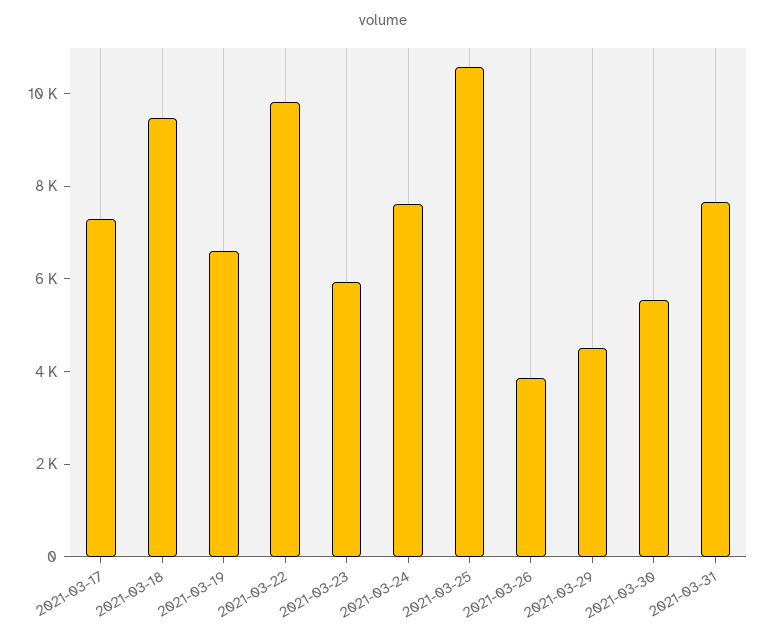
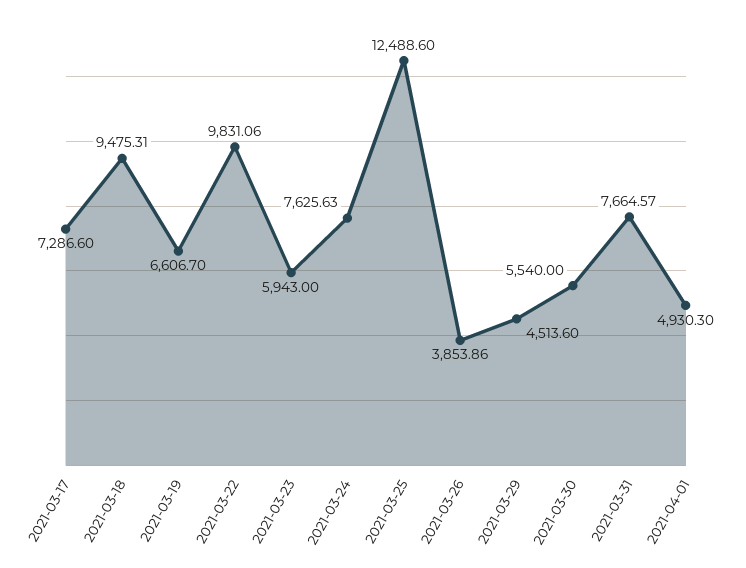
2021-03-25: 10500 -> 12488.6
2021-04-01: none -> 4930.3

